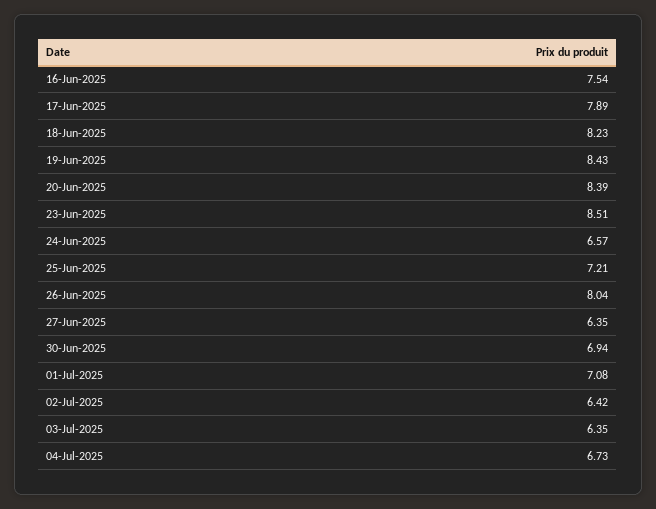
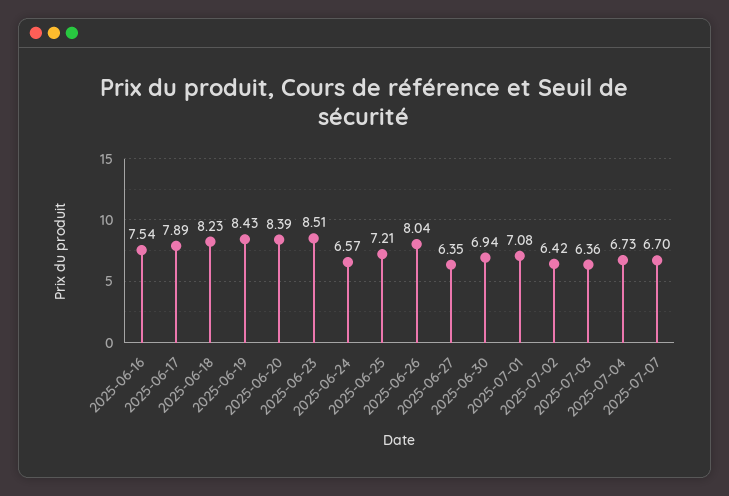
03-Jul-2025: 6.35 -> 6.36
2025-07-07: none -> 6.7

